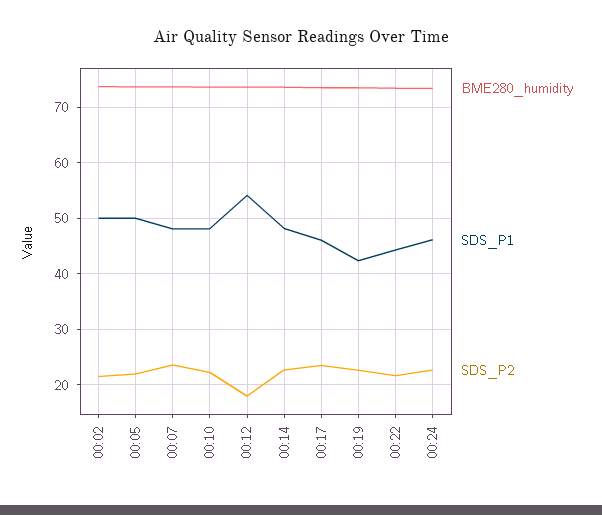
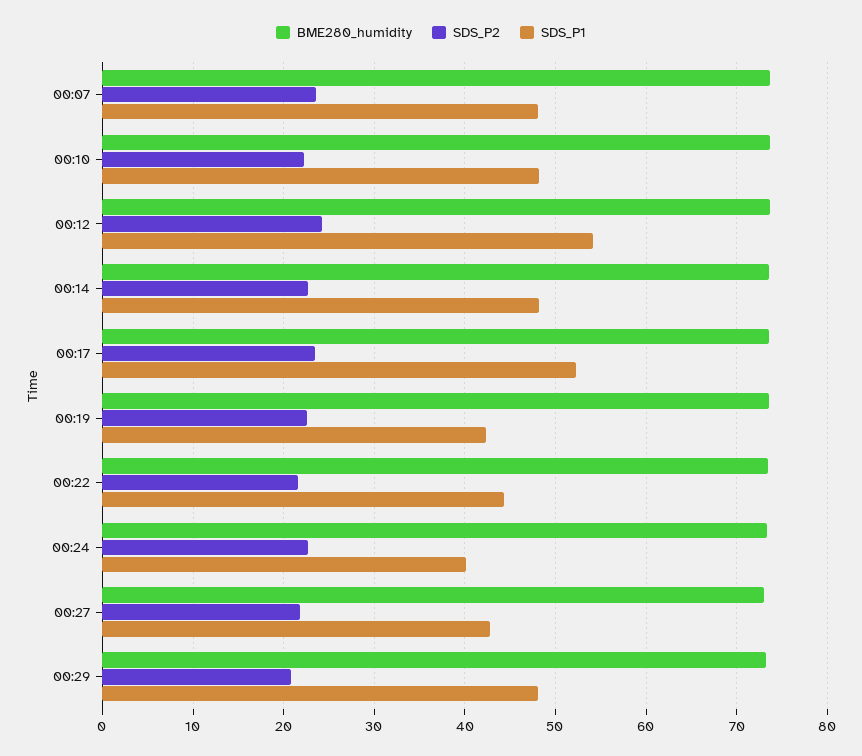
BME280_humidity, 00:02: 74 -> none
SDS_P1, 00:02: 50 -> none
SDS_P2, 00:02: 22 -> none
BME280_humidity, 00:05: 74 -> none
SDS_P1, 00:05: 50 -> none
SDS_P2, 00:05: 22 -> none
SDS_P2, 00:12: 18 -> 24
SDS_P1, 00:17: 46 -> 52
SDS_P1, 00:24: 46 -> 40
BME280_humidity, 00:27: none -> 73
SDS_P2, 00:27: none -> 22
SDS_P1, 00:27: none -> 43
BME280_humidity, 00:29: none -> 73
SDS_P2, 00:29: none -> 21
SDS_P1, 00:29: none -> 48

